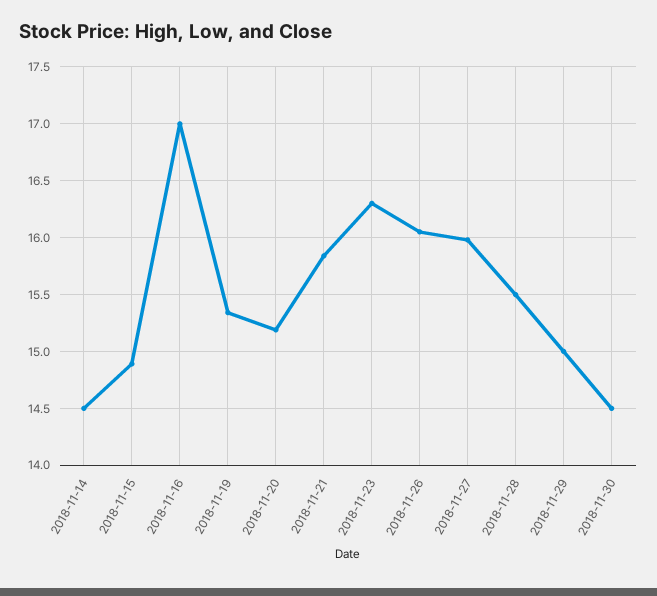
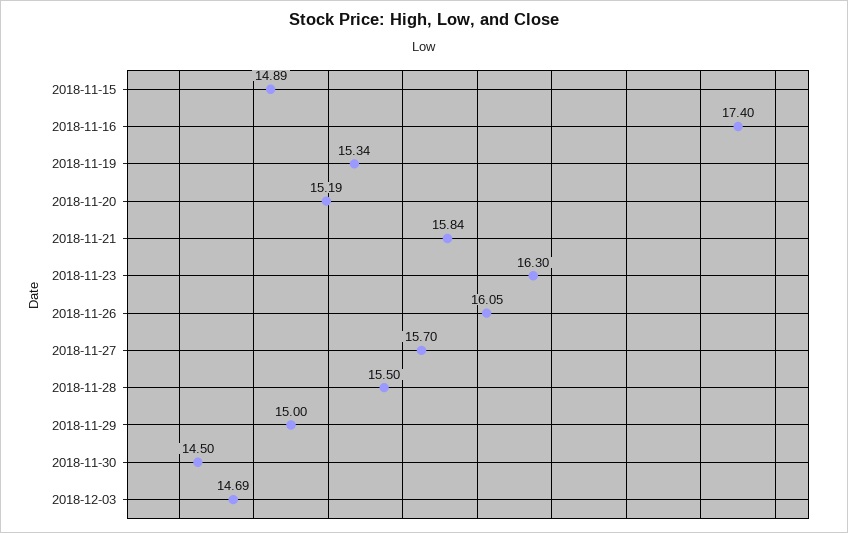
2018-11-14: 14.5 -> none
2018-11-16: 17 -> 17.4
2018-11-27: 16 -> 15.7
2018-12-03: none -> 14.69

